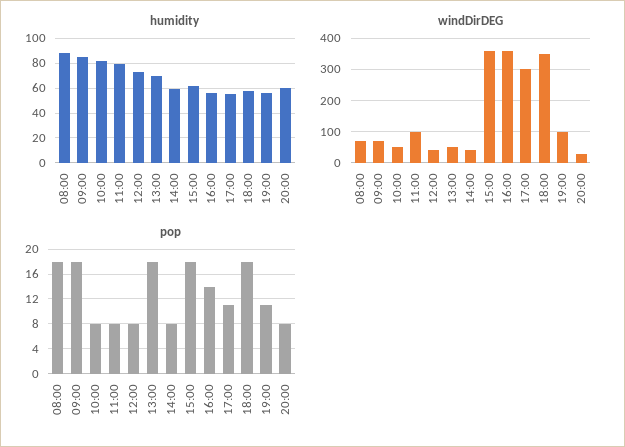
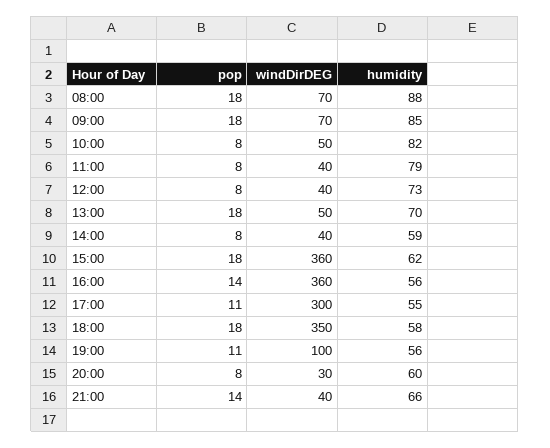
windDirDEG, 11:00: 100 -> 40
pop, 21:00: none -> 14
windDirDEG, 21:00: none -> 40
humidity, 21:00: none -> 66

